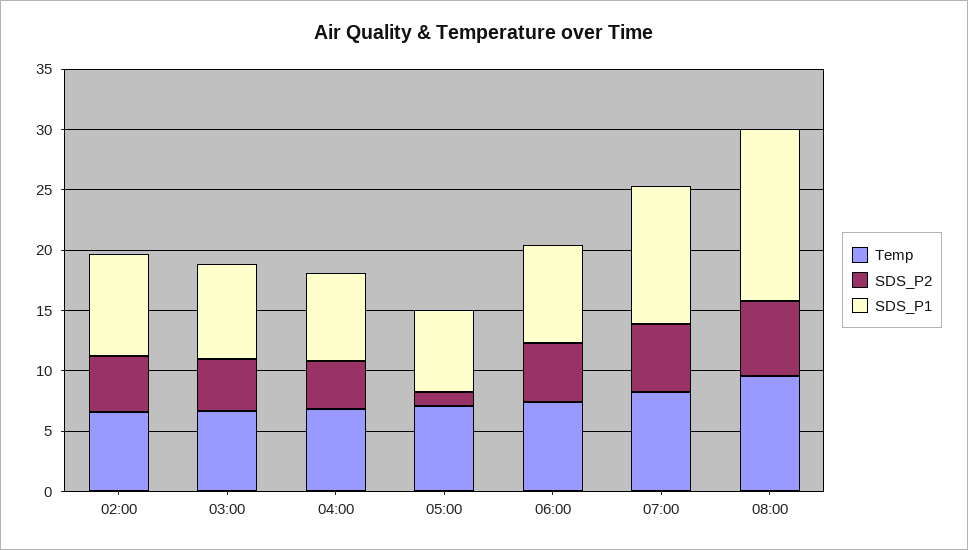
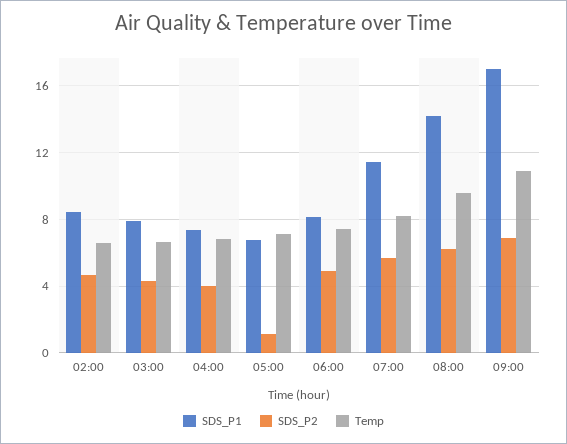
SDS_P1, 09:00: none -> 17
SDS_P2, 09:00: none -> 7
Temp, 09:00: none -> 11

